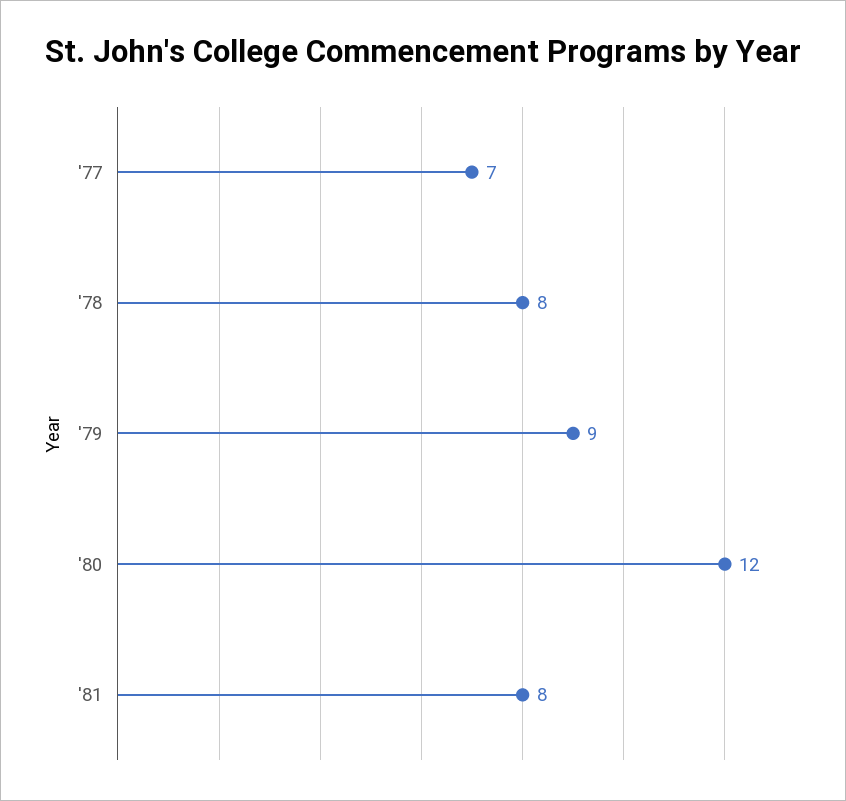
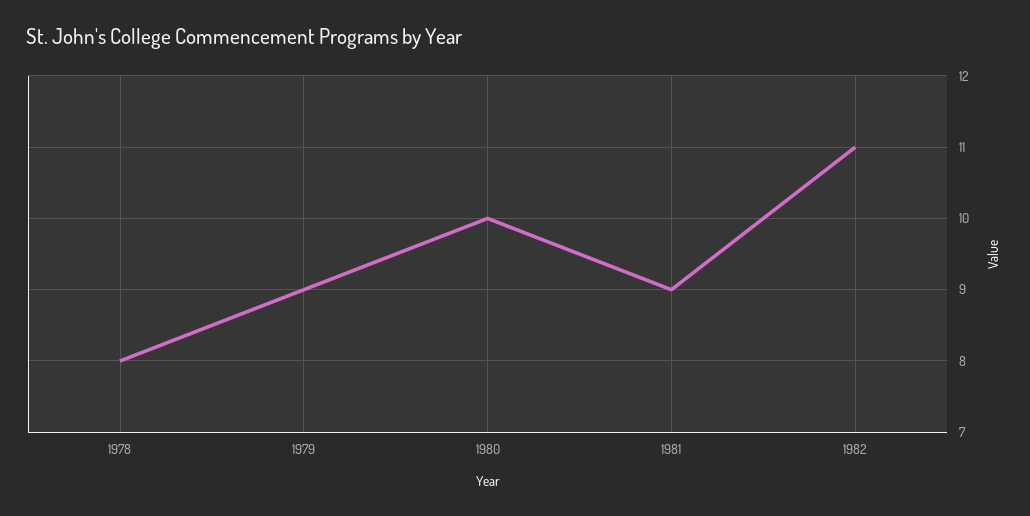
'77: 7 -> none
'80: 12 -> 10
'81: 8 -> 9
1982: none -> 11

